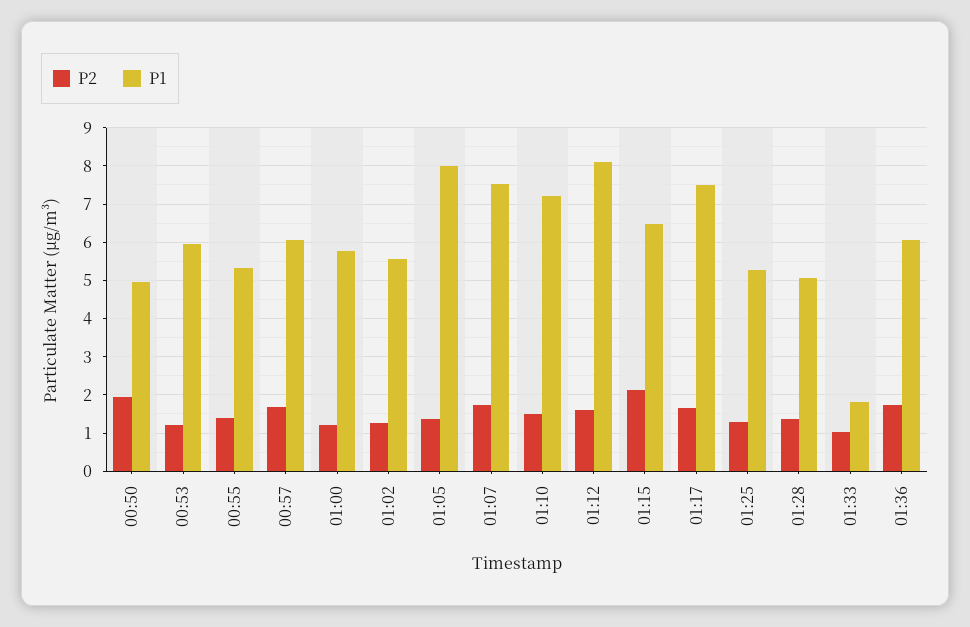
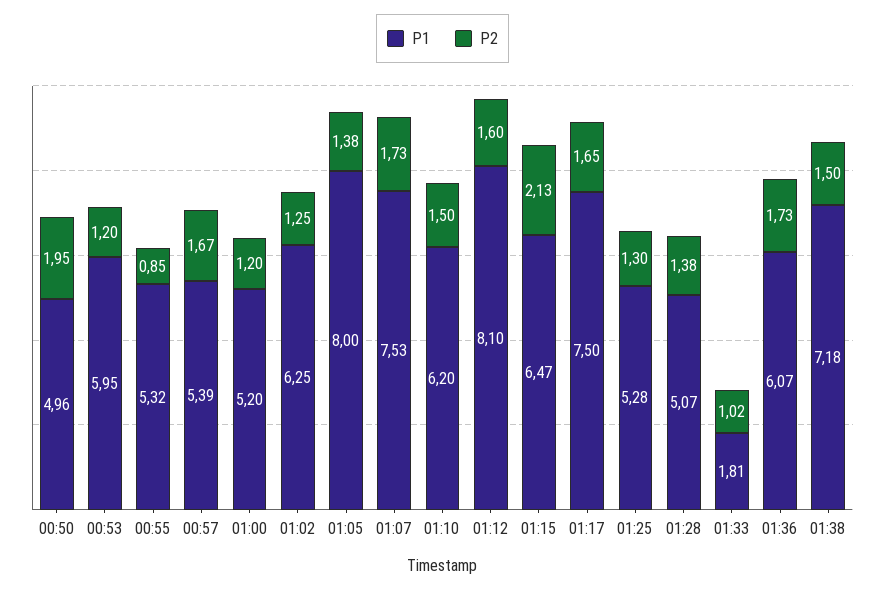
P2, 00:55: 1.4 -> 0.85
P1, 00:57: 6 -> 5.39
P1, 01:00: 5.8 -> 5.2
P1, 01:02: 5.6 -> 6.25
P1, 01:10: 7.2 -> 6.2
P1, 01:38: none -> 7.18
P2, 01:38: none -> 1.5

